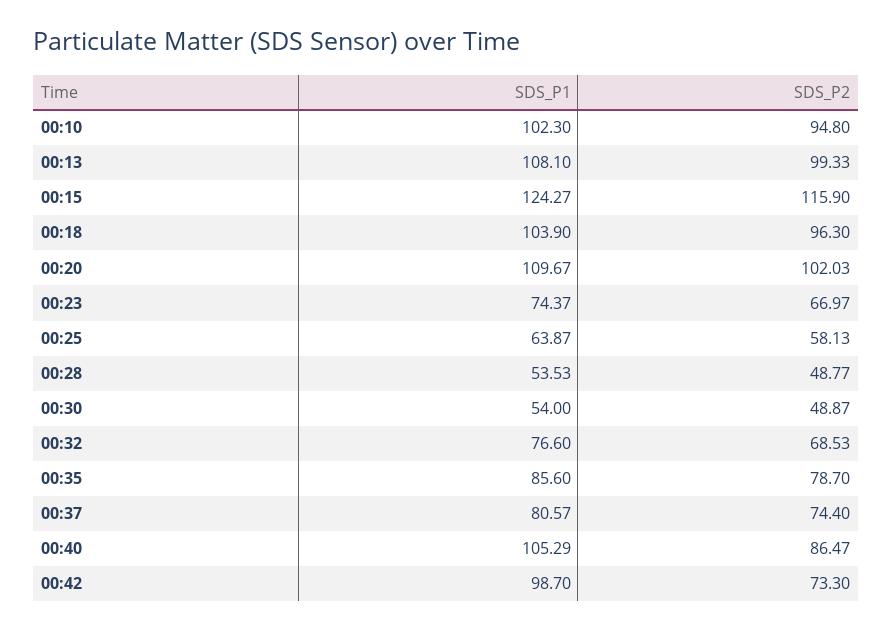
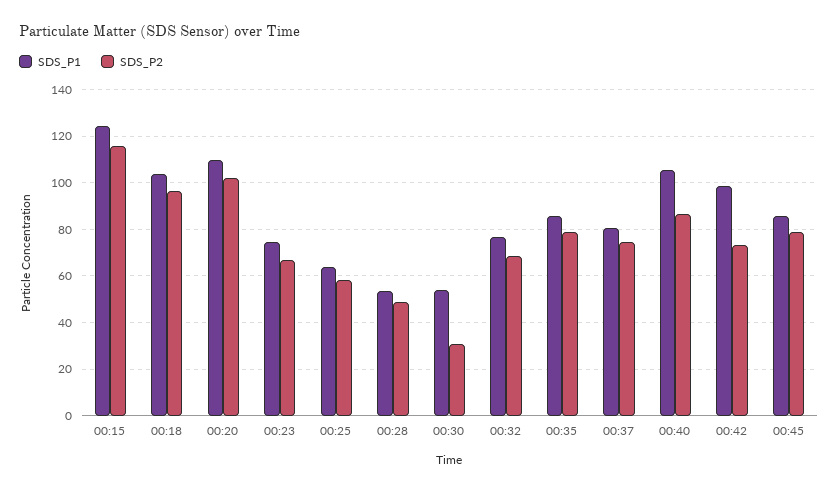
SDS_P1, 00:10: 102.3 -> none
SDS_P2, 00:10: 94.8 -> none
SDS_P1, 00:13: 108.1 -> none
SDS_P2, 00:13: 99.33 -> none
SDS_P2, 00:30: 48.87 -> 30
SDS_P1, 00:45: none -> 85
SDS_P2, 00:45: none -> 80

